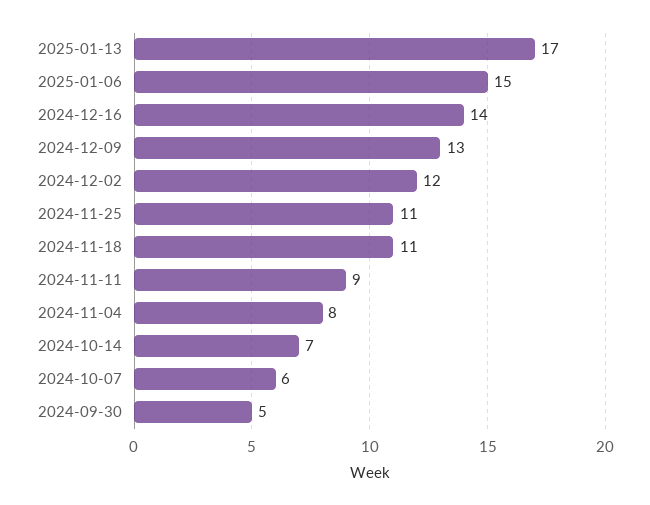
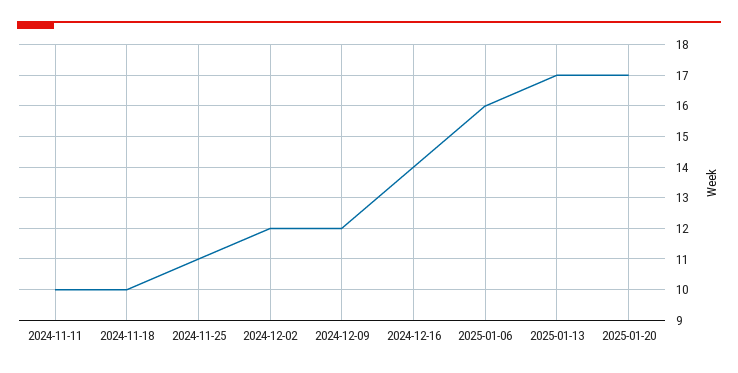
2025-01-06: 15 -> 16
2024-12-09: 13 -> 12
2024-11-18: 11 -> 10
2024-11-11: 9 -> 10
2024-11-04: 8 -> none
2024-10-14: 7 -> none
2024-10-07: 6 -> none
2024-09-30: 5 -> none
2025-01-20: none -> 17

